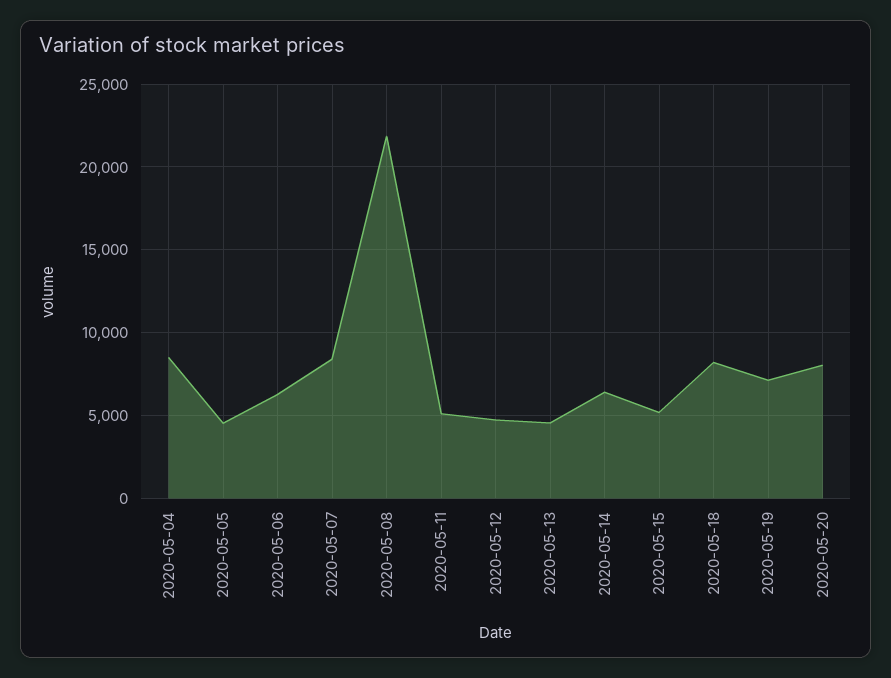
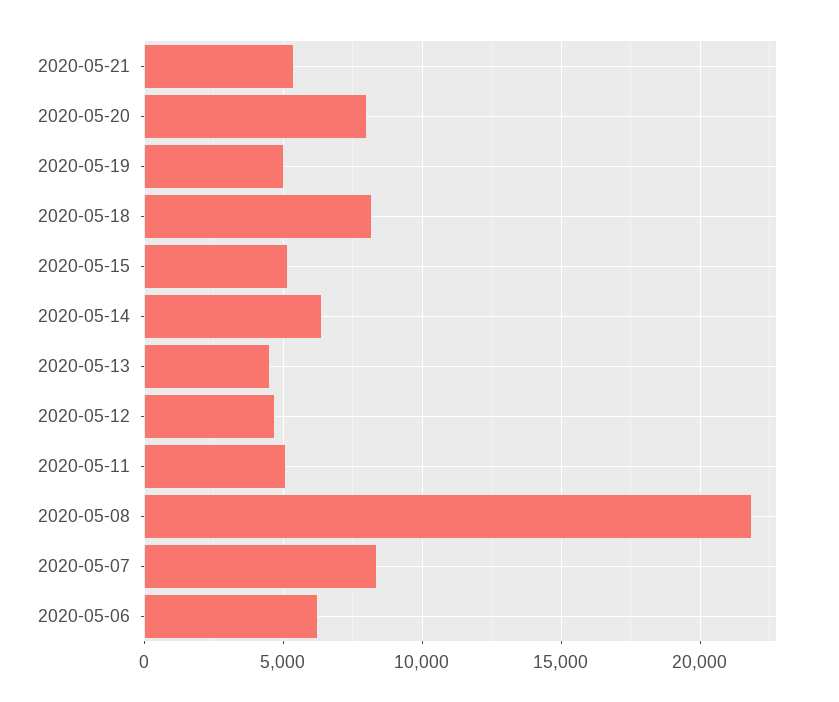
2020-05-04: 8500 -> none
2020-05-05: 4500 -> none
2020-05-19: 7000 -> 5000
2020-05-21: none -> 5500

